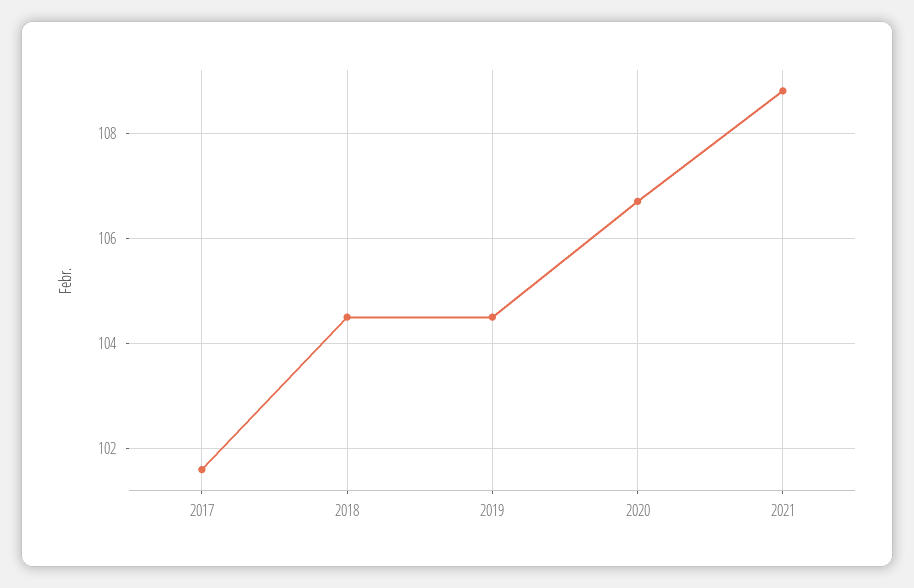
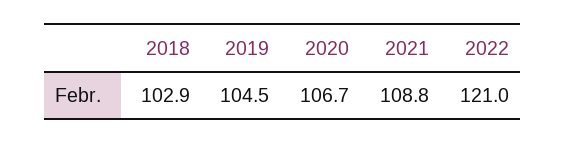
2017: 101.5 -> none
2018: 104.5 -> 102.9
2022: none -> 121

